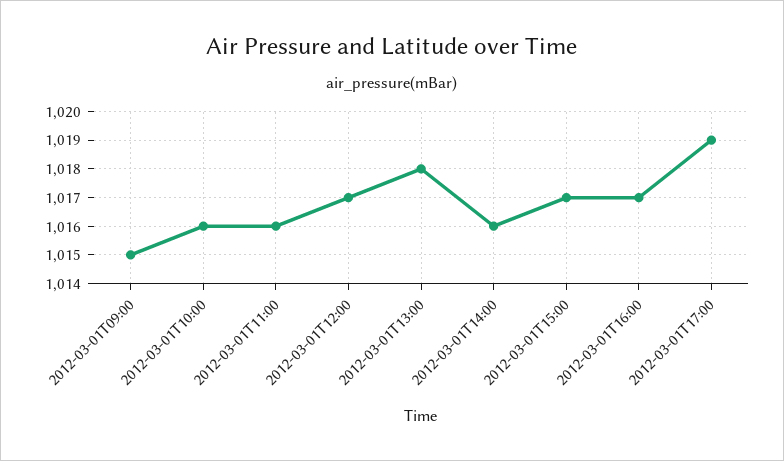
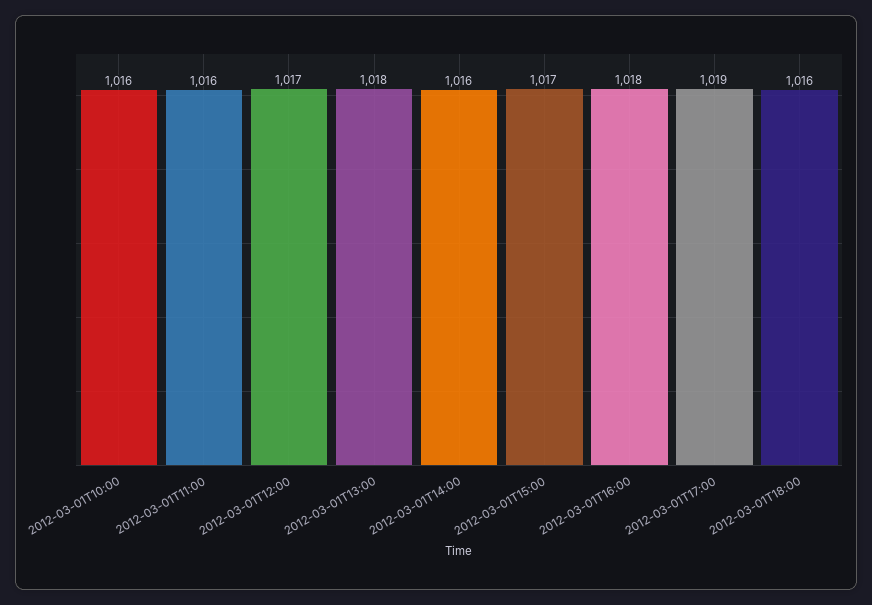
2012-03-01T09:00: 1015 -> none
2012-03-01T16:00: 1017 -> 1018
2012-03-01T18:00: none -> 1016

